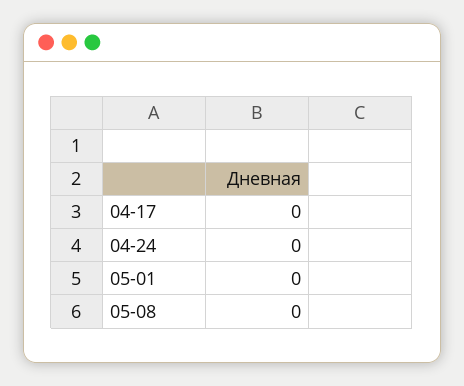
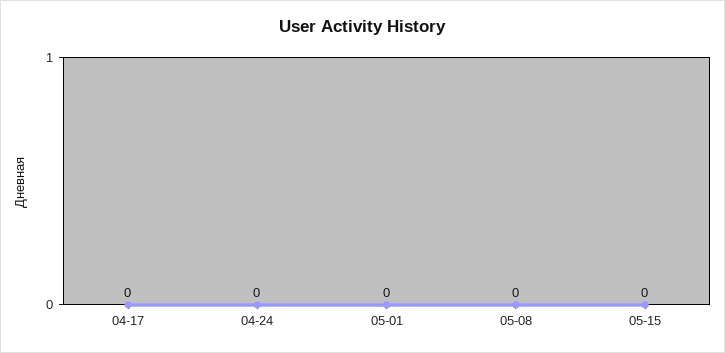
05-15: none -> 0

